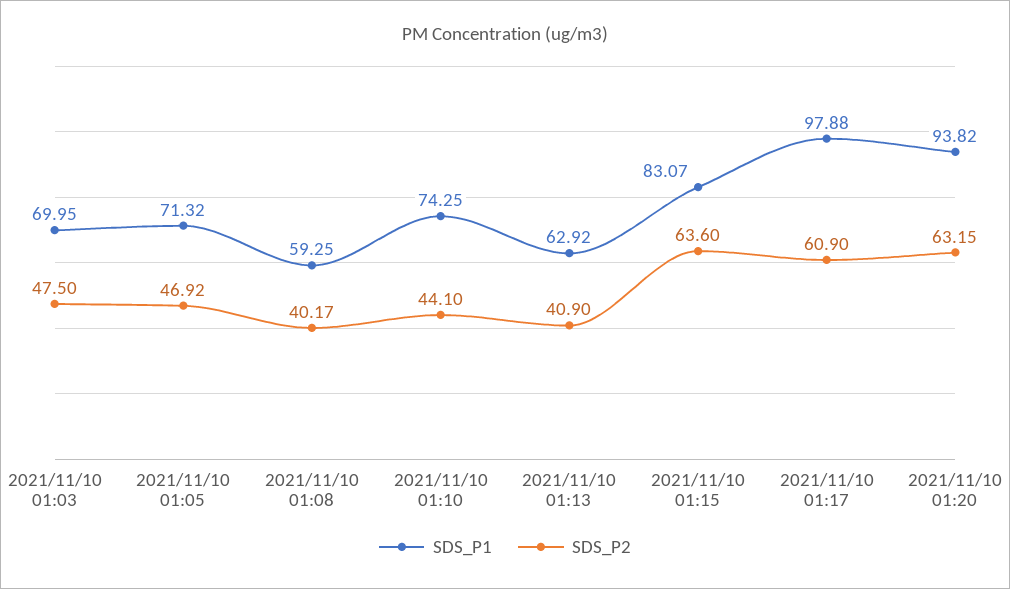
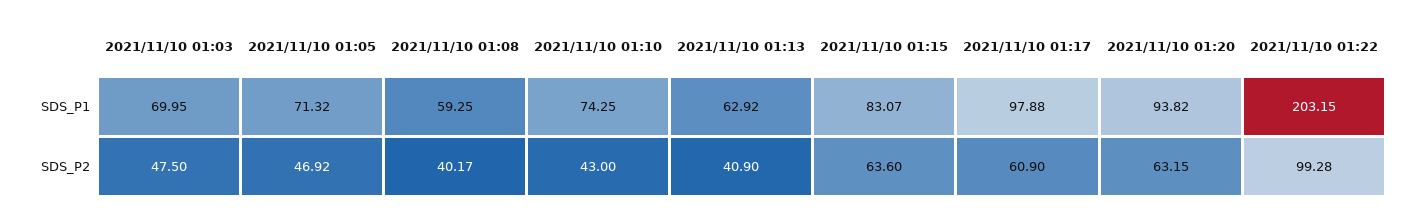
SDS_P2, 2021/11/10 01:10: 44.1 -> 43
SDS_P1, 2021/11/10 01:22: none -> 203.15
SDS_P2, 2021/11/10 01:22: none -> 99.28

